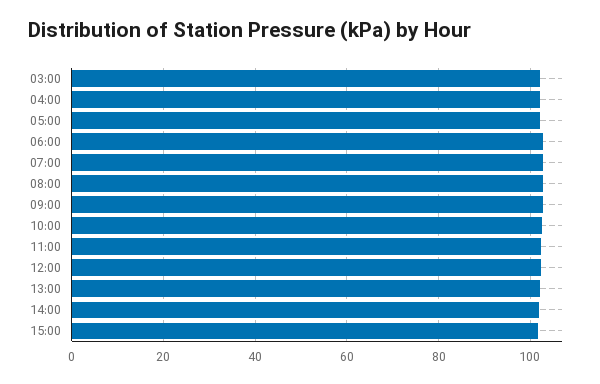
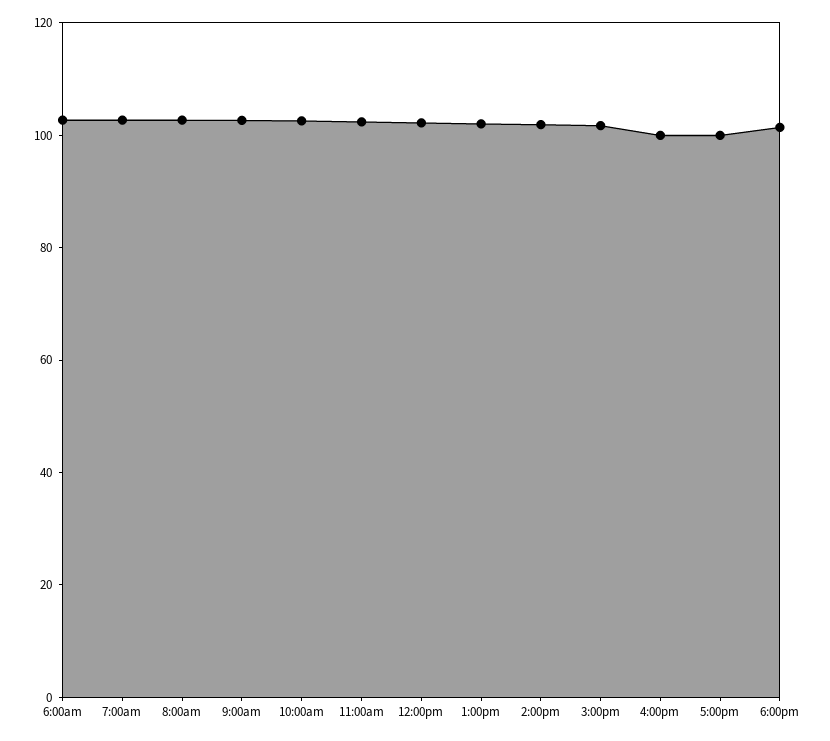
03:00: 102 -> none
04:00: 102 -> none
05:00: 102 -> none
4:00pm: none -> 100
5:00pm: none -> 100
6:00pm: none -> 100

